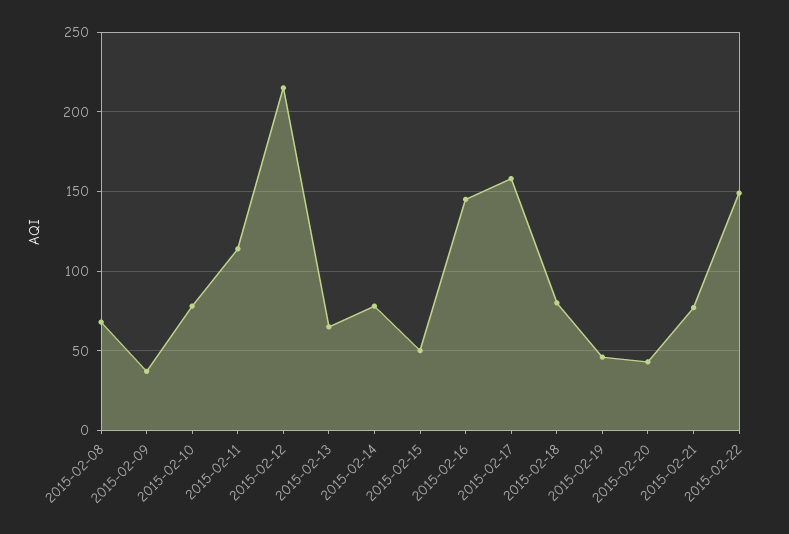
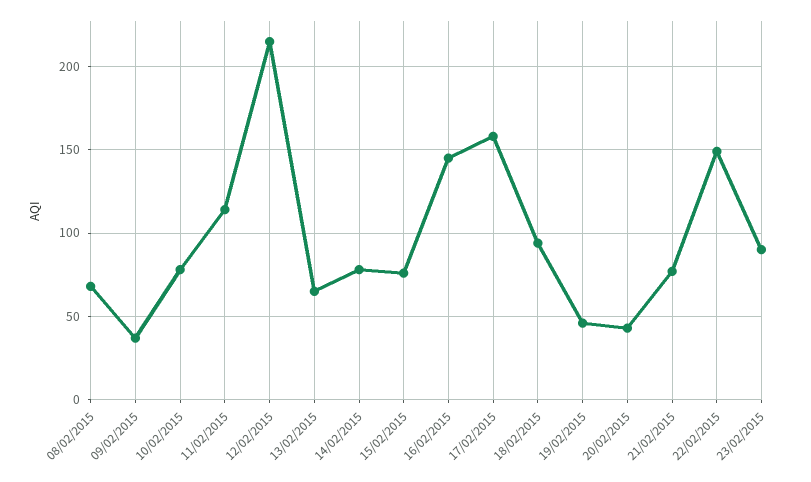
2015-02-15: 50 -> 75
2015-02-18: 80 -> 95
23/02/2015: none -> 90

